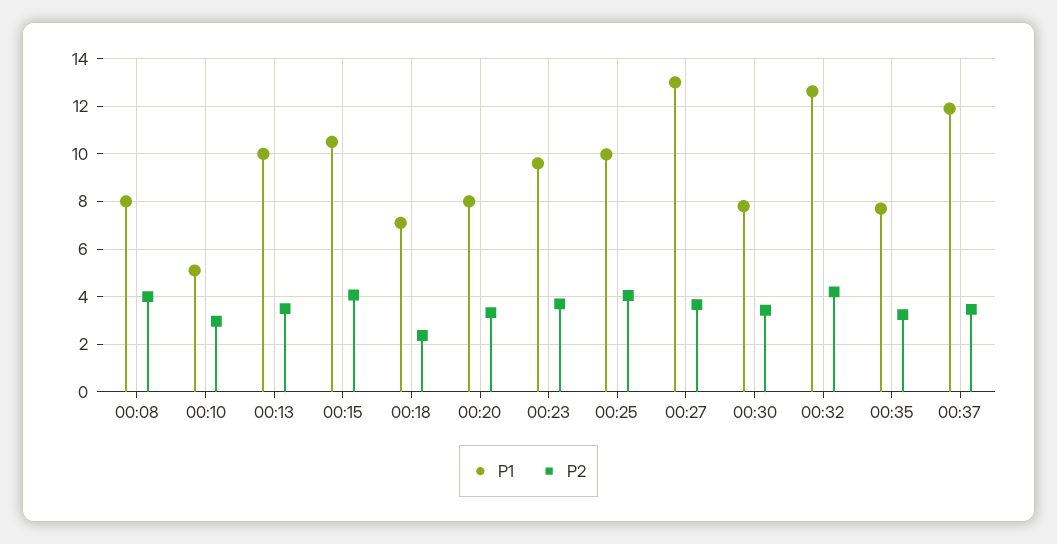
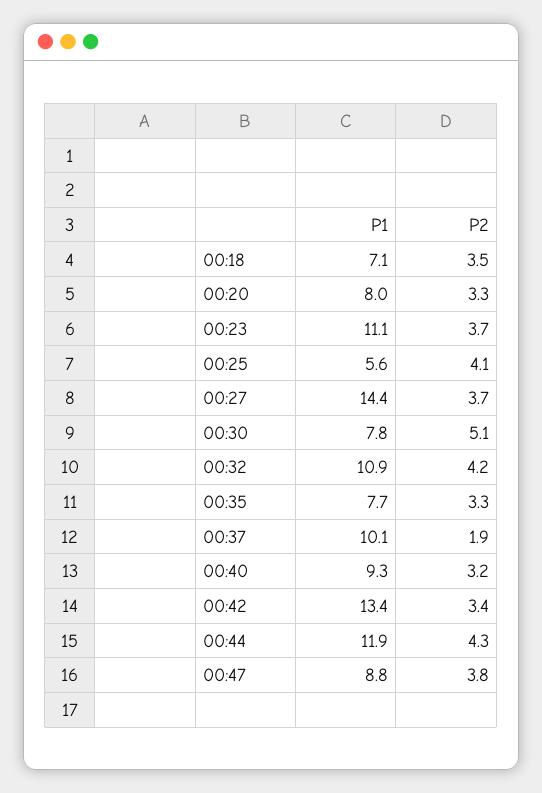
P1, 00:08: 8 -> none
P2, 00:08: 4 -> none
P1, 00:10: 5 -> none
P2, 00:10: 3 -> none
P1, 00:13: 10 -> none
P2, 00:13: 3.5 -> none
P1, 00:15: 10.5 -> none
P2, 00:15: 4 -> none
P2, 00:18: 2.5 -> 3.5
P1, 00:23: 9.5 -> 11.1
P1, 00:25: 10 -> 5.6
P1, 00:27: 13 -> 14.4
P2, 00:30: 3.5 -> 5.1
P1, 00:32: 12.5 -> 10.9
P1, 00:37: 12 -> 10.1
P2, 00:37: 3.5 -> 1.9
P1, 00:40: none -> 9.3
P2, 00:40: none -> 3.2
P1, 00:42: none -> 13.4
P2, 00:42: none -> 3.4
P1, 00:44: none -> 11.9
P2, 00:44: none -> 4.3
P1, 00:47: none -> 8.8
P2, 00:47: none -> 3.8

